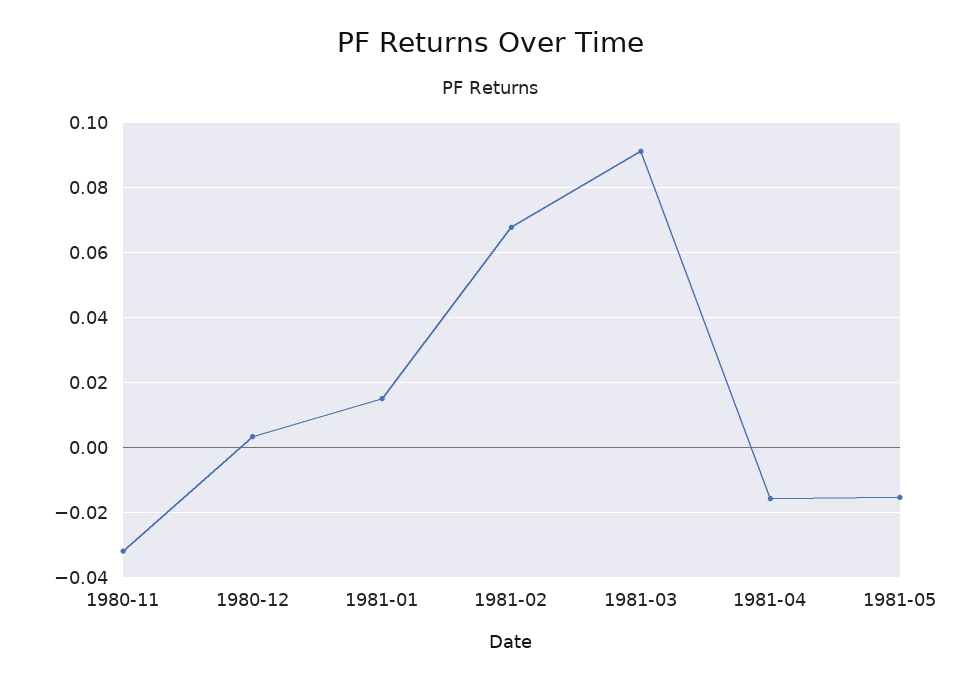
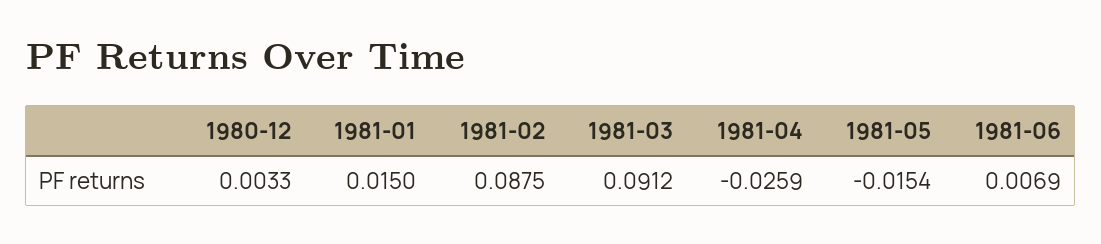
1980-11: -0.032 -> none
1981-02: 0.068 -> 0.0875
1981-04: -0.016 -> -0.0259
1981-06: none -> 0.0069

